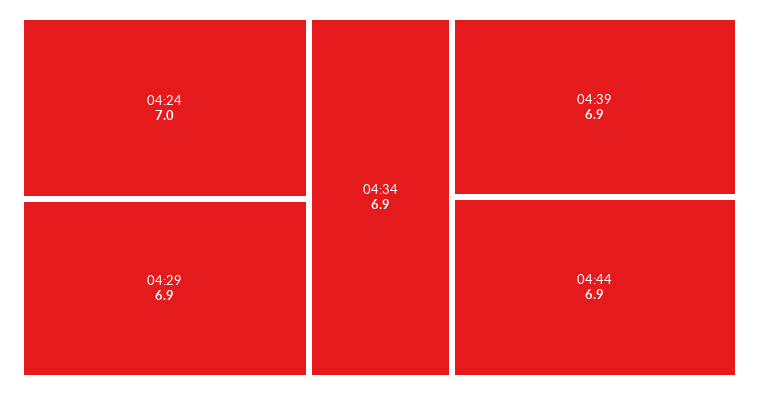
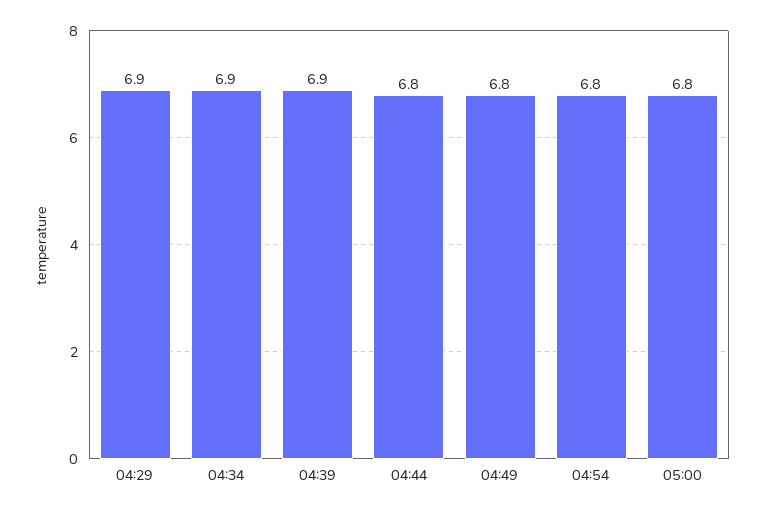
04:24: 7 -> none
04:44: 6.9 -> 6.8
04:49: none -> 6.8
04:54: none -> 6.8
05:00: none -> 6.8

